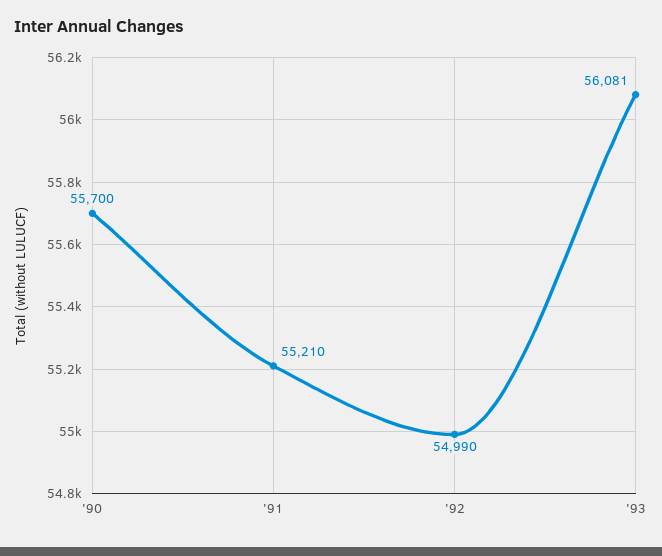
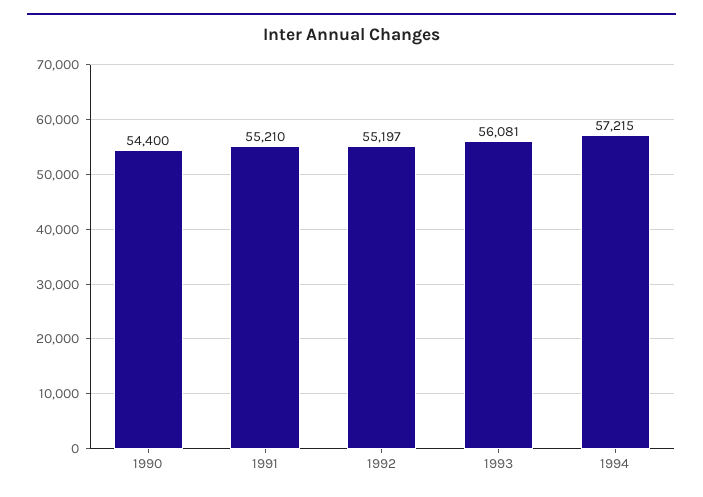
'90: 55700 -> 54400
'92: 54990 -> 55197
1994: none -> 57215

